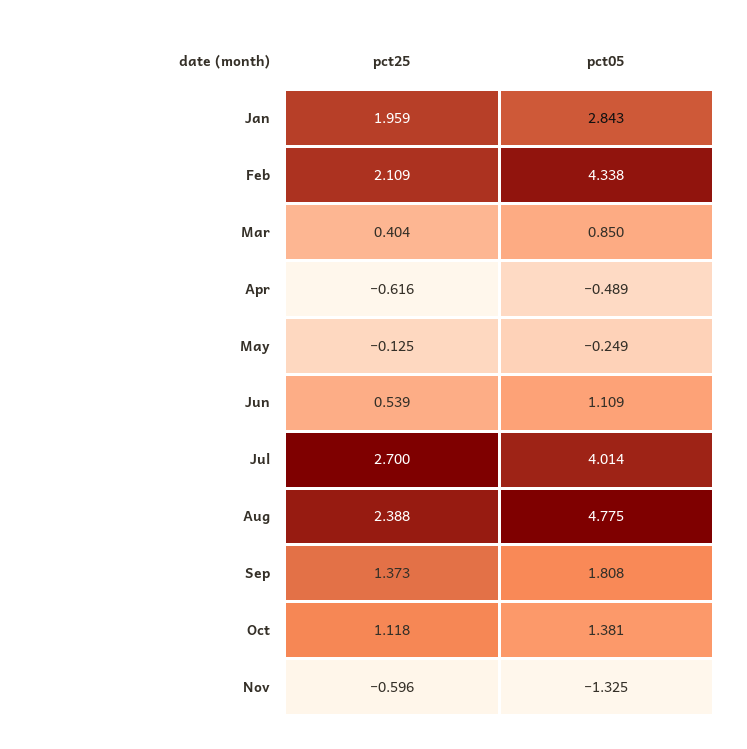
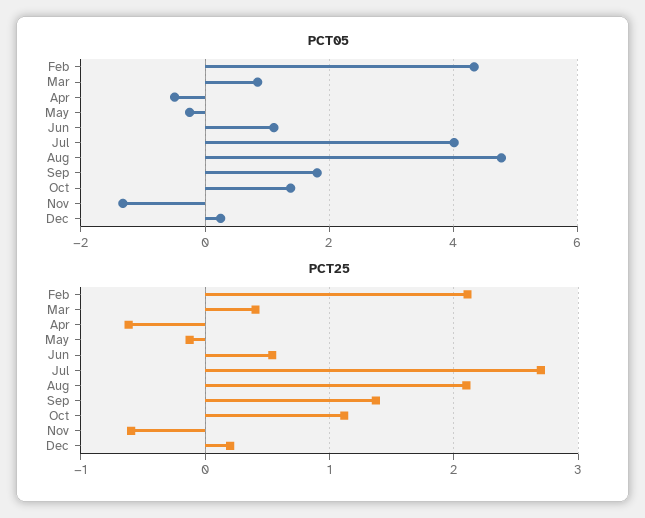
pct25, Jan: 1.959 -> none
pct05, Jan: 2.843 -> none
pct25, Aug: 2.388 -> 2.1
pct05, Dec: none -> 0.2
pct25, Dec: none -> 0.2

